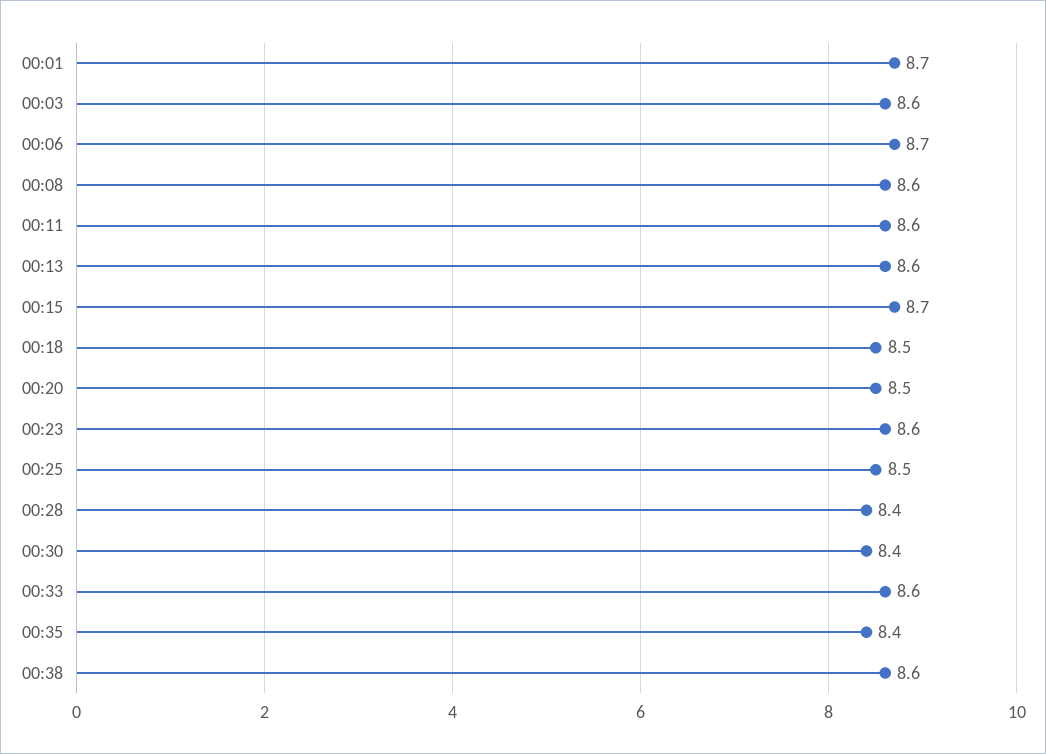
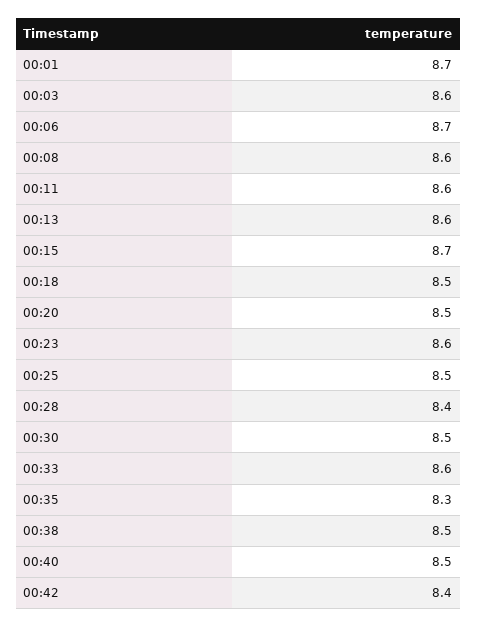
00:30: 8.4 -> 8.5
00:35: 8.4 -> 8.3
00:38: 8.6 -> 8.5
00:40: none -> 8.5
00:42: none -> 8.4

